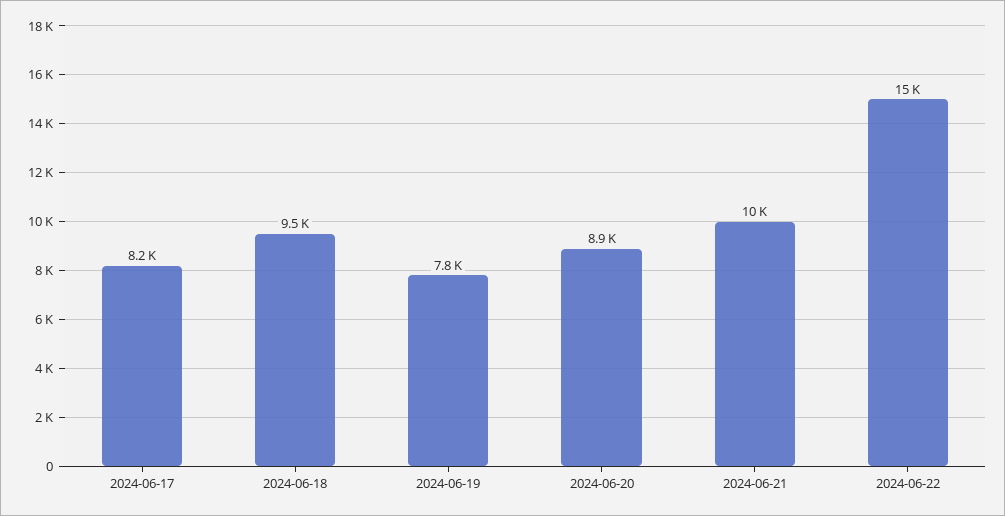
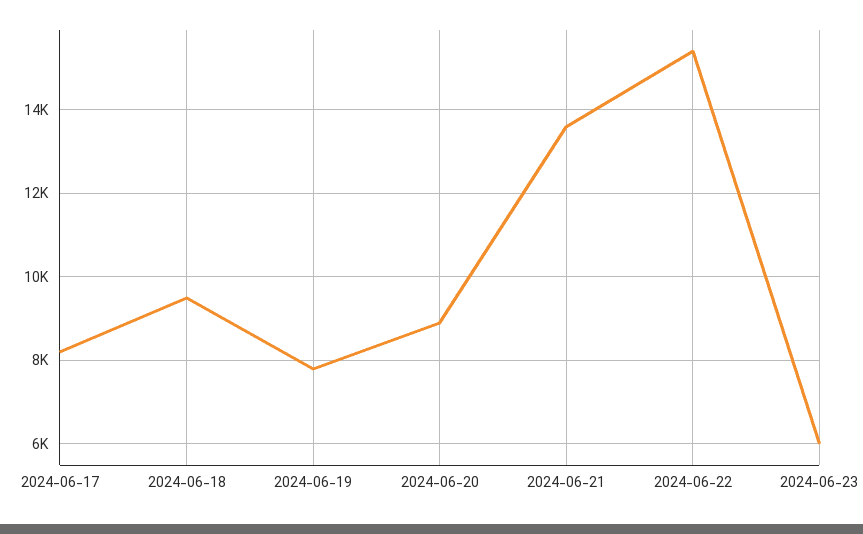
2024-06-21: 10000 -> 13600
2024-06-23: none -> 6000

